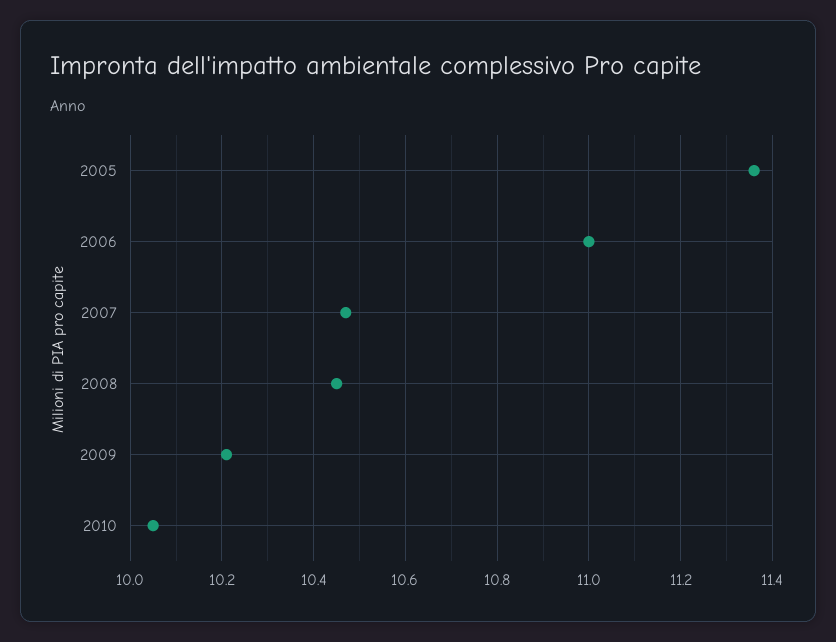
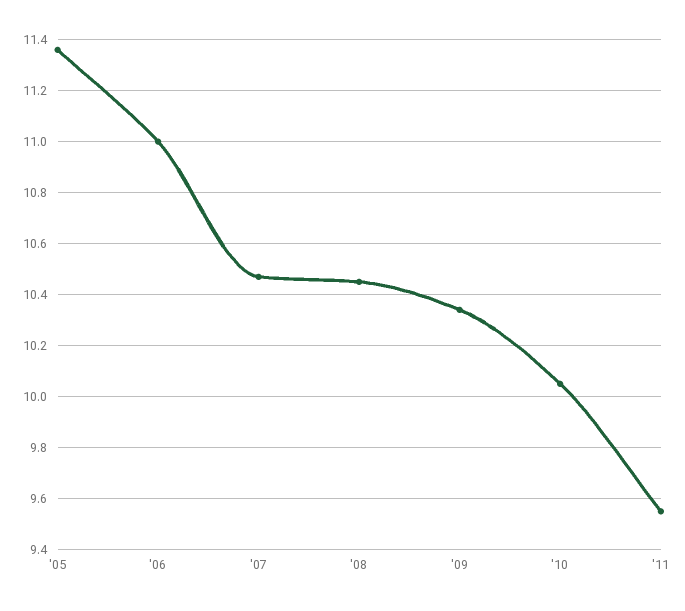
2009: 10.2 -> 10.35
'11: none -> 9.55

